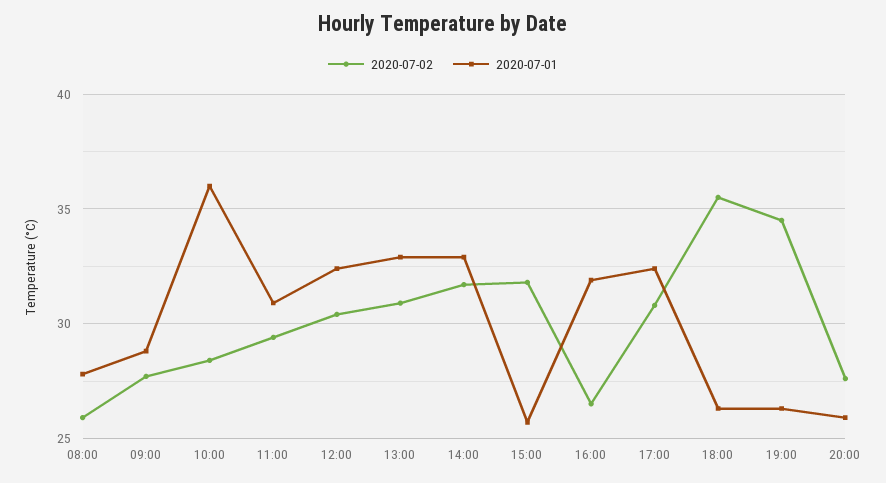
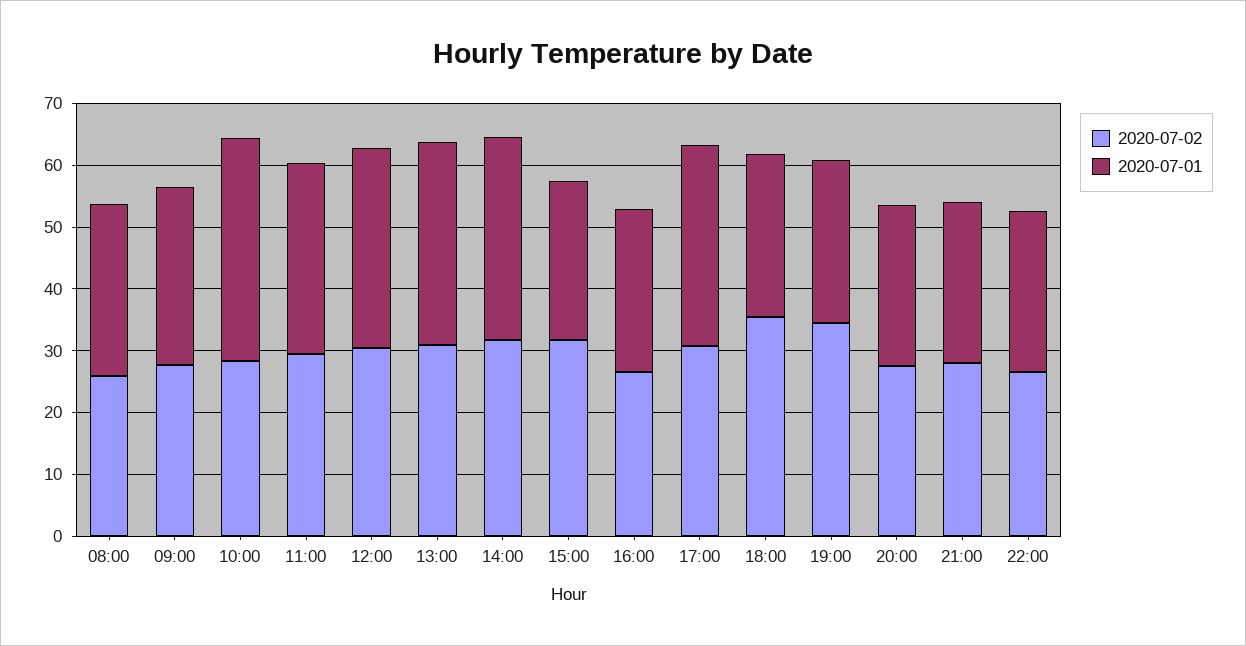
2020-07-01, 16:00: 32 -> 26
2020-07-02, 21:00: none -> 28
2020-07-01, 21:00: none -> 26
2020-07-02, 22:00: none -> 26
2020-07-01, 22:00: none -> 26

